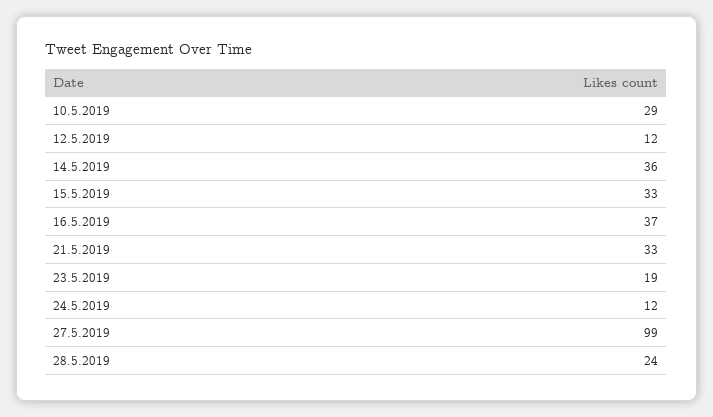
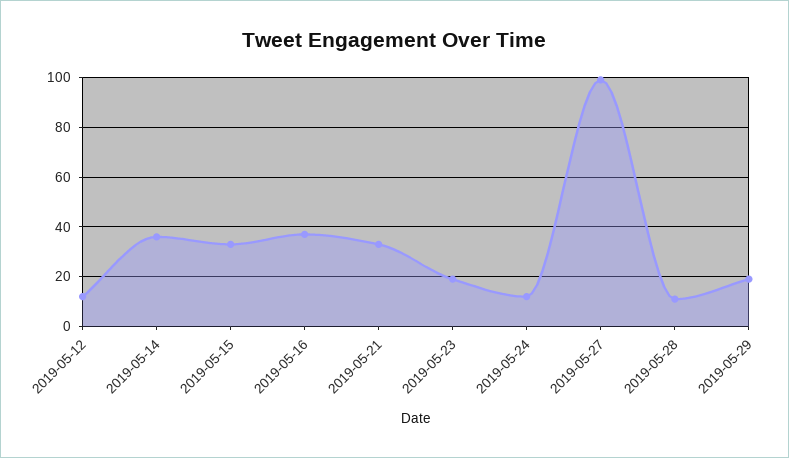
10.5.2019: 29 -> none
28.5.2019: 24 -> 10
2019-05-29: none -> 20

